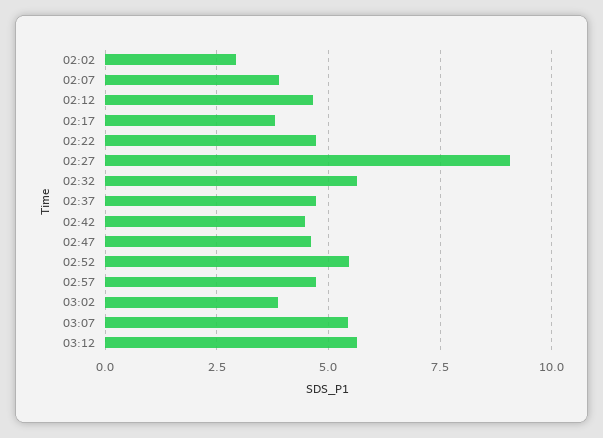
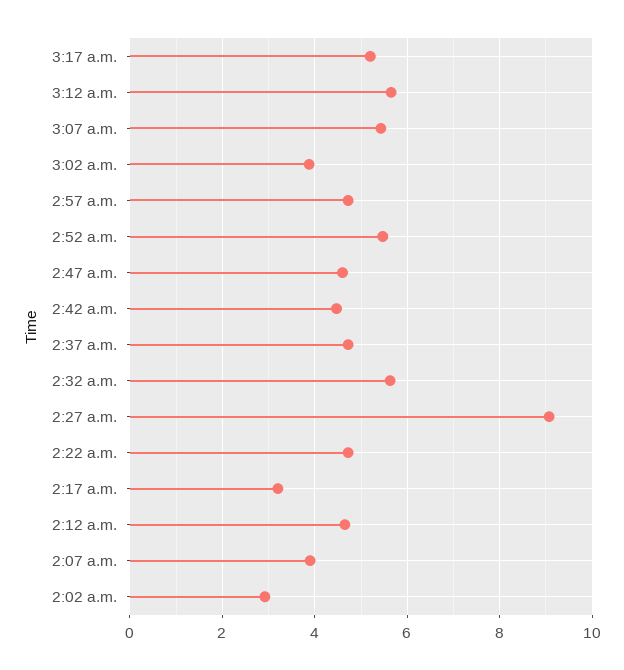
02:17: 3.75 -> 3.2
3:17 a.m.: none -> 5.2

